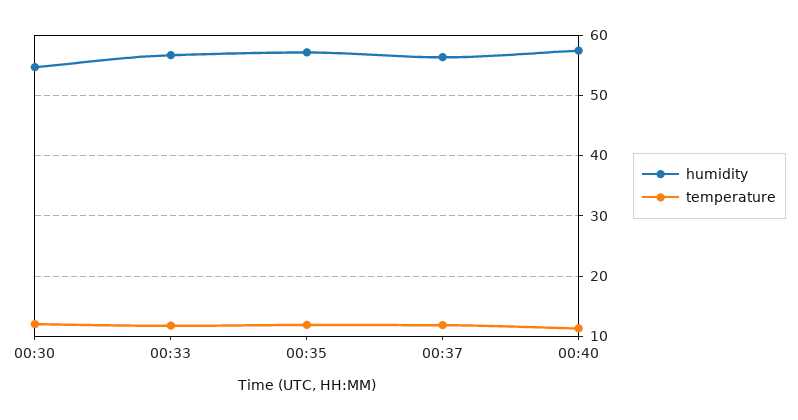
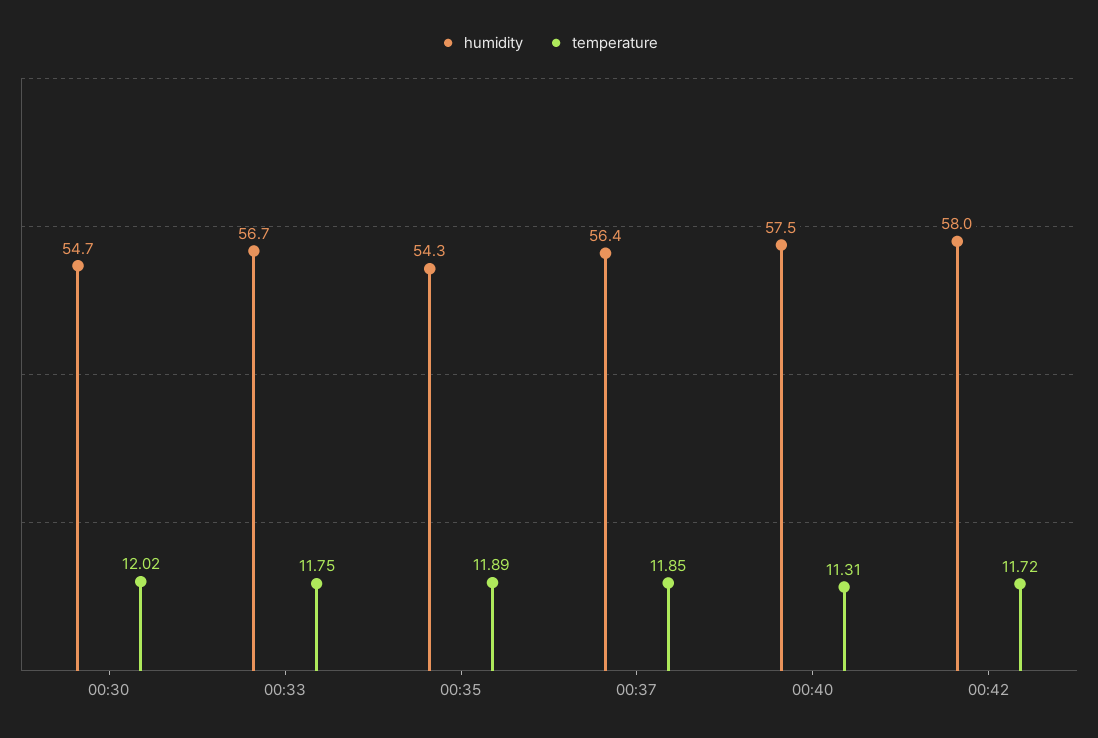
humidity, 00:35: 57 -> 54.3
humidity, 00:42: none -> 58
temperature, 00:42: none -> 11.72

